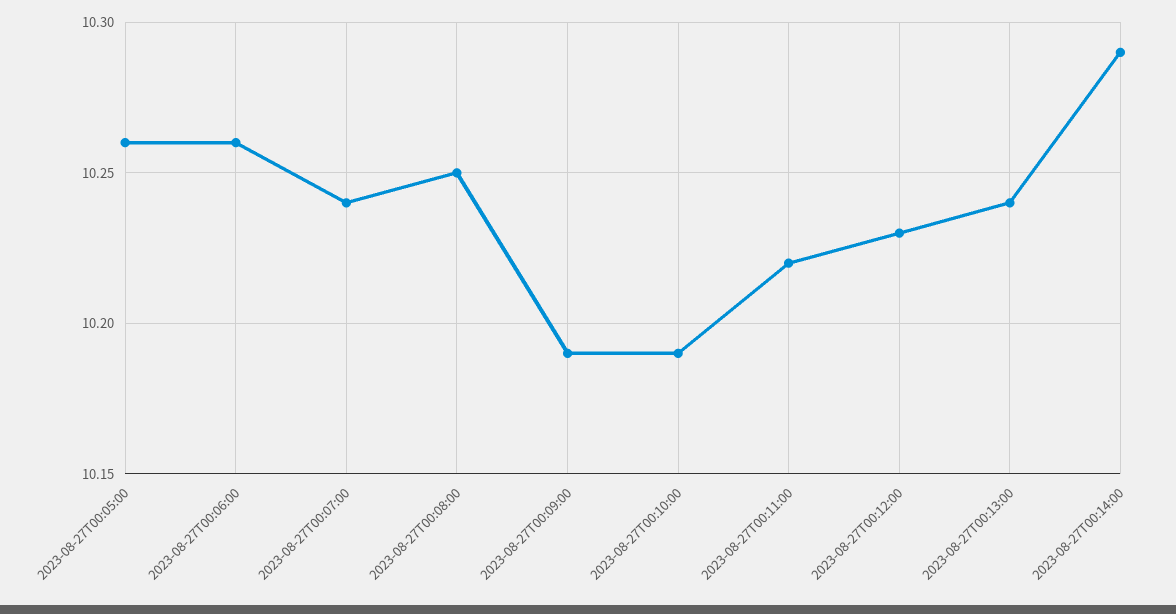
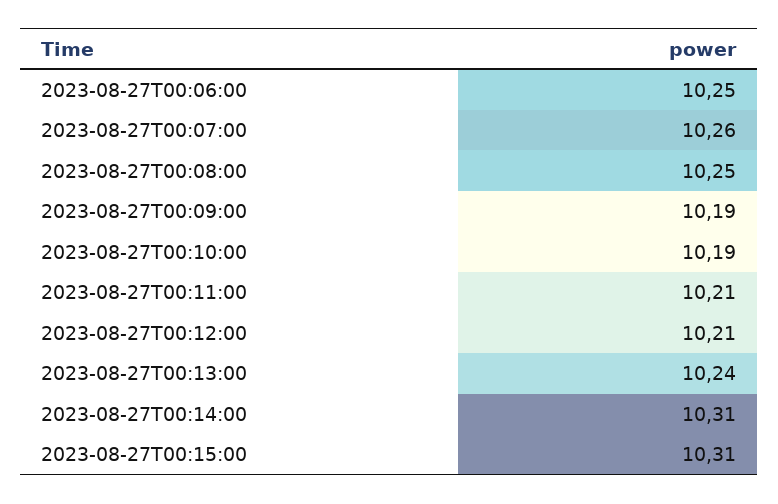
2023-08-27T00:05:00: 10.26 -> none
2023-08-27T00:06:00: 10.26 -> 10.25
2023-08-27T00:07:00: 10.24 -> 10.26
2023-08-27T00:11:00: 10.22 -> 10.21
2023-08-27T00:12:00: 10.23 -> 10.21
2023-08-27T00:14:00: 10.29 -> 10.31
2023-08-27T00:15:00: none -> 10.31

